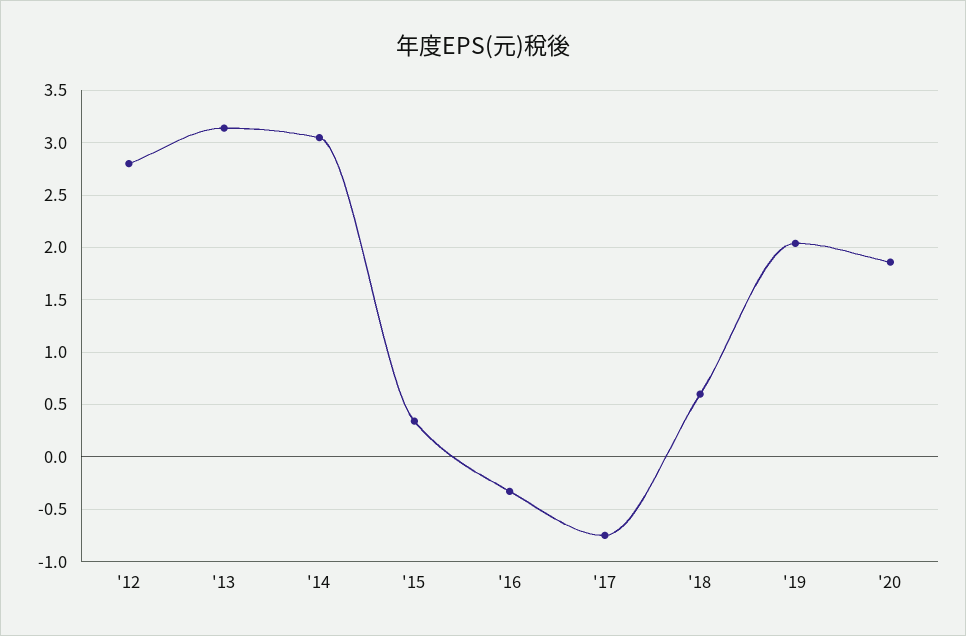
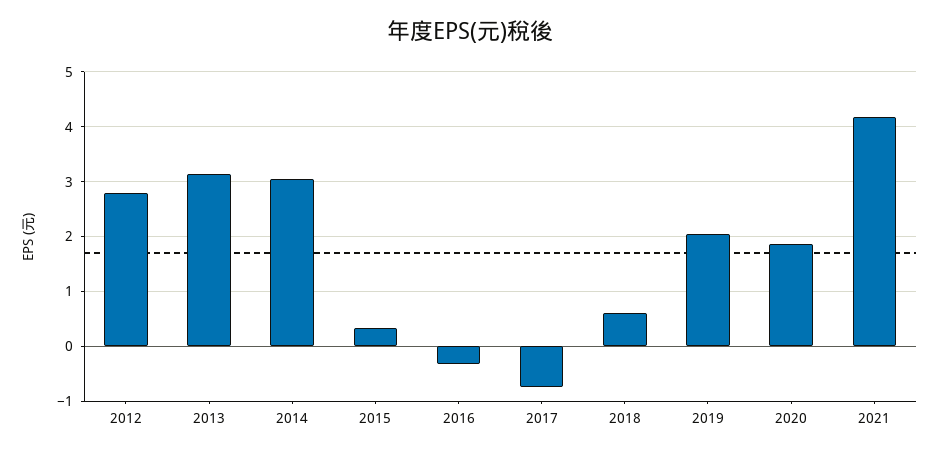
2021: none -> 4.2

